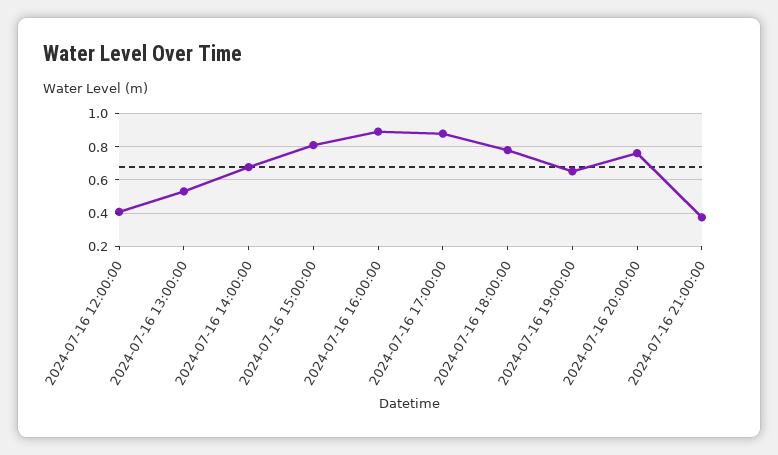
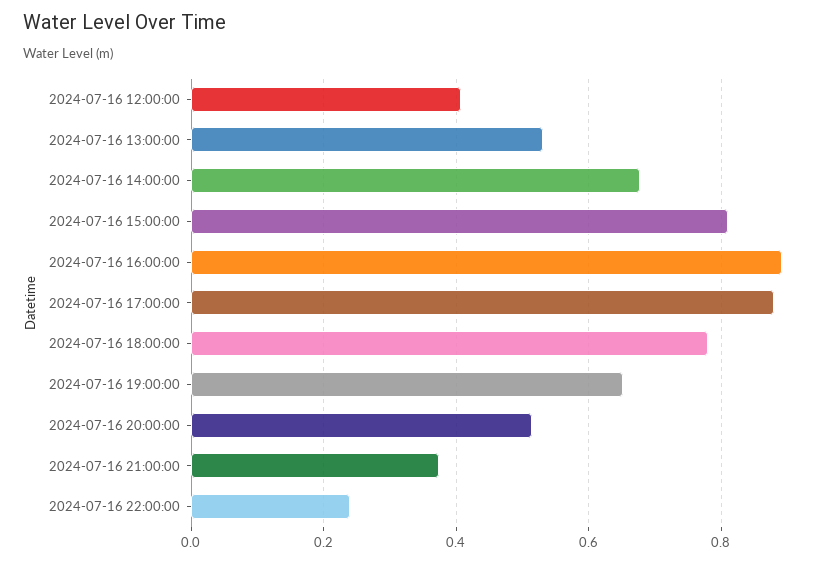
2024-07-16 20:00:00: 0.75 -> 0.52
2024-07-16 22:00:00: none -> 0.24

